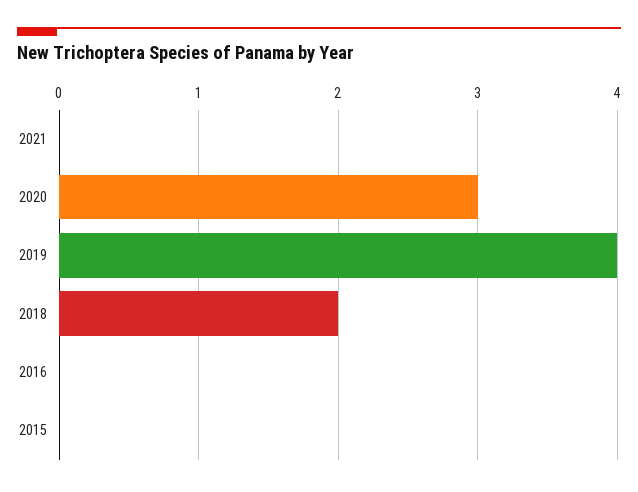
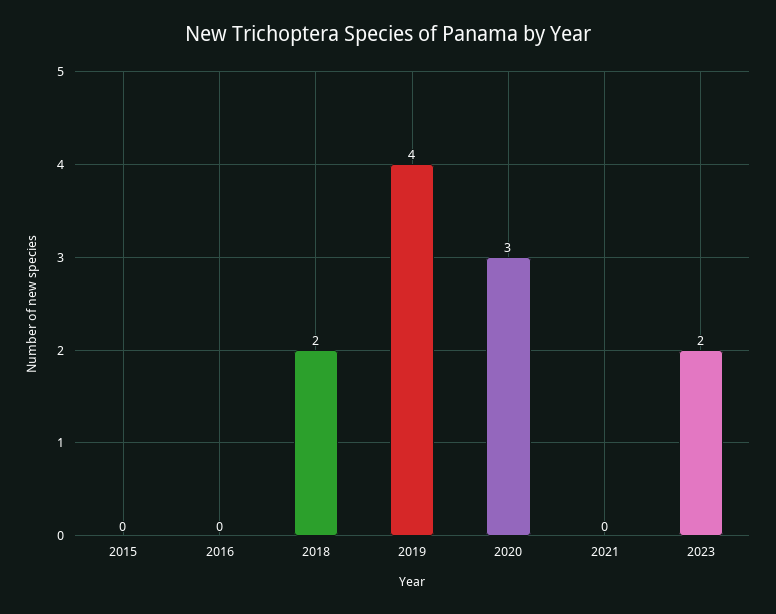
2023: none -> 2

